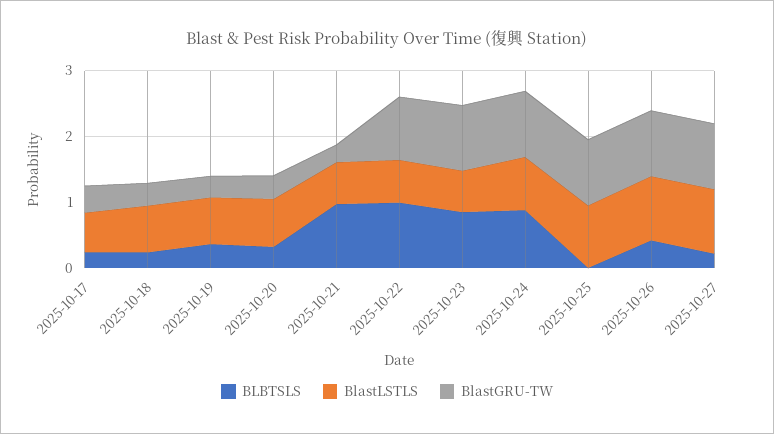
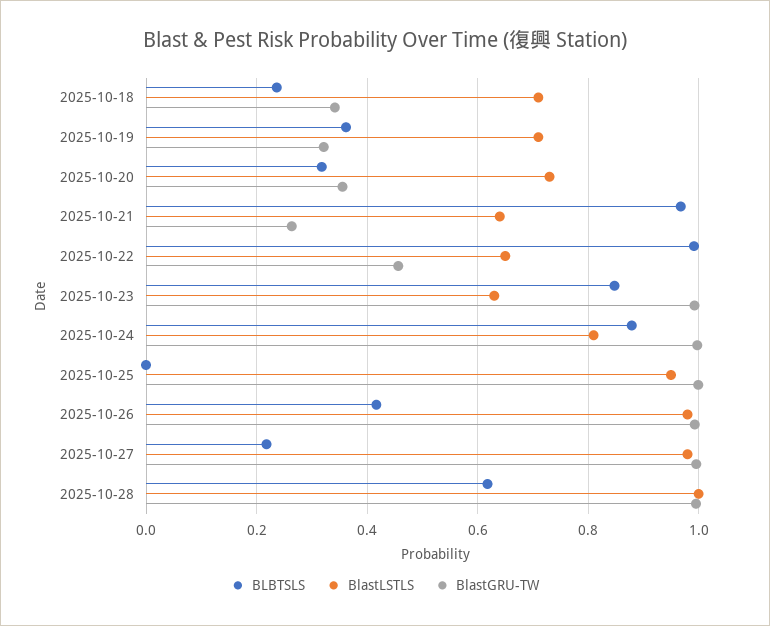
BLBTSLS, 2025-10-17: 0.2 -> none
BlastLSTLS, 2025-10-17: 0.6 -> none
BlastGRU-TW, 2025-10-17: 0.4 -> none
BlastGRU-TW, 2025-10-22: 1 -> 0.46
BLBTSLS, 2025-10-28: none -> 0.62
BlastLSTLS, 2025-10-28: none -> 1
BlastGRU-TW, 2025-10-28: none -> 1

